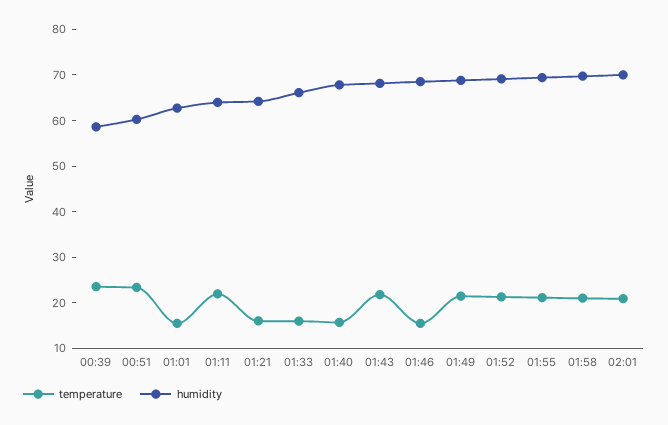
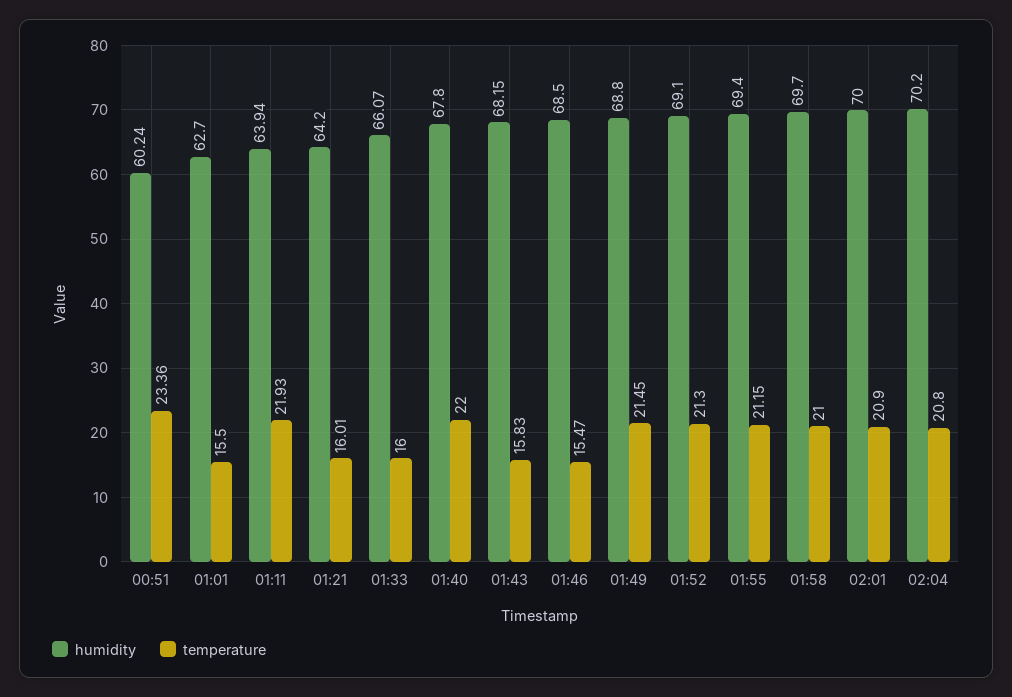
temperature, 00:39: 24 -> none
humidity, 00:39: 58 -> none
temperature, 01:40: 16 -> 22
temperature, 01:43: 22 -> 15.83
humidity, 02:04: none -> 70.2
temperature, 02:04: none -> 20.8

